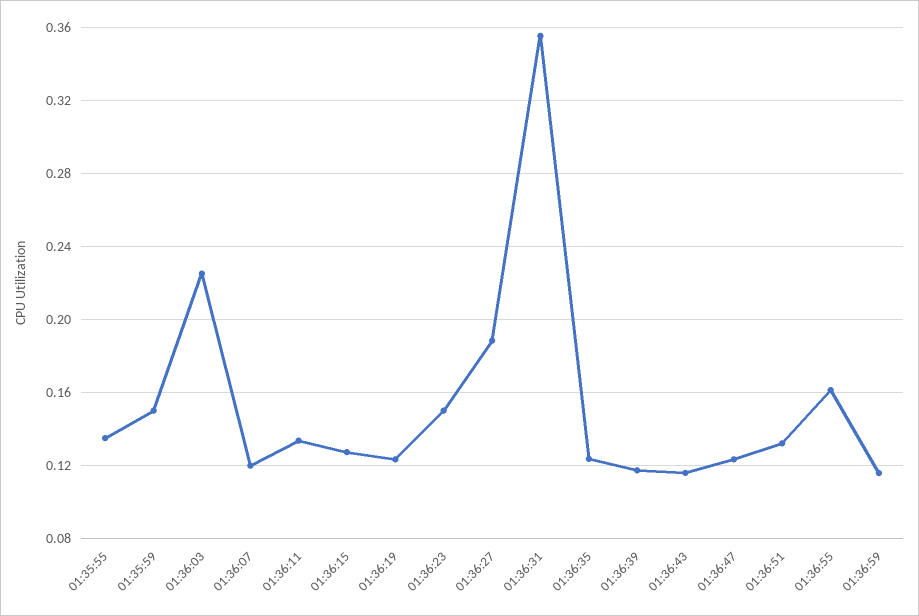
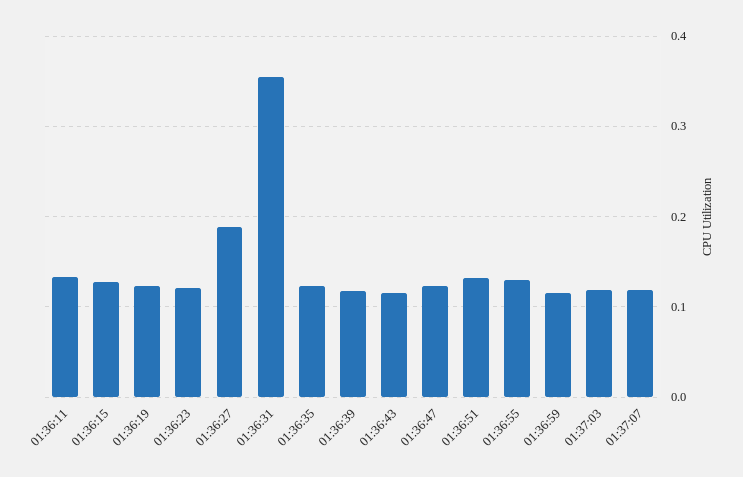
01:35:55: 0.135 -> none
01:35:59: 0.15 -> none
01:36:03: 0.225 -> none
01:36:07: 0.12 -> none
01:36:23: 0.15 -> 0.12
01:36:55: 0.16 -> 0.13
01:37:03: none -> 0.12
01:37:07: none -> 0.12

